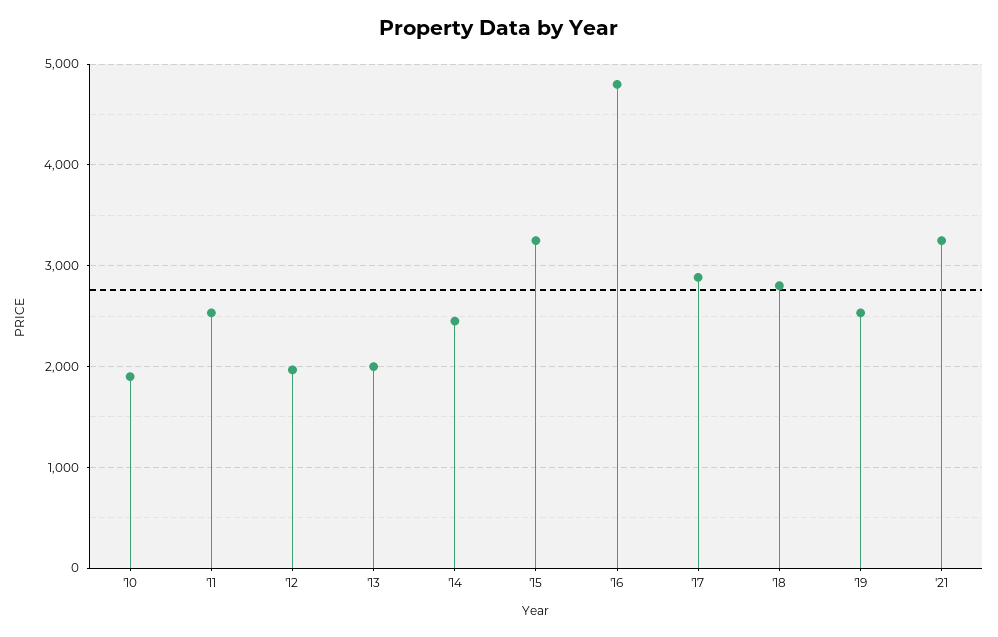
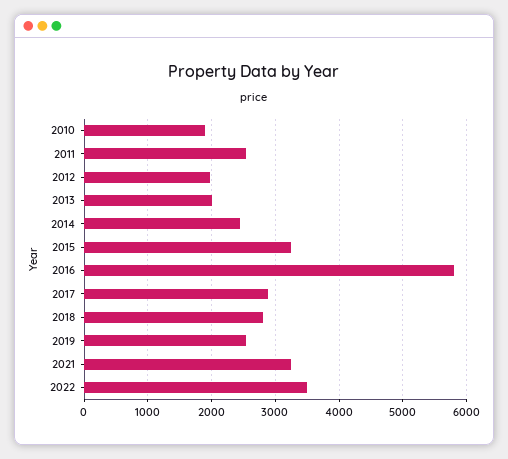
'16: 4800 -> 5800
2022: none -> 3500

